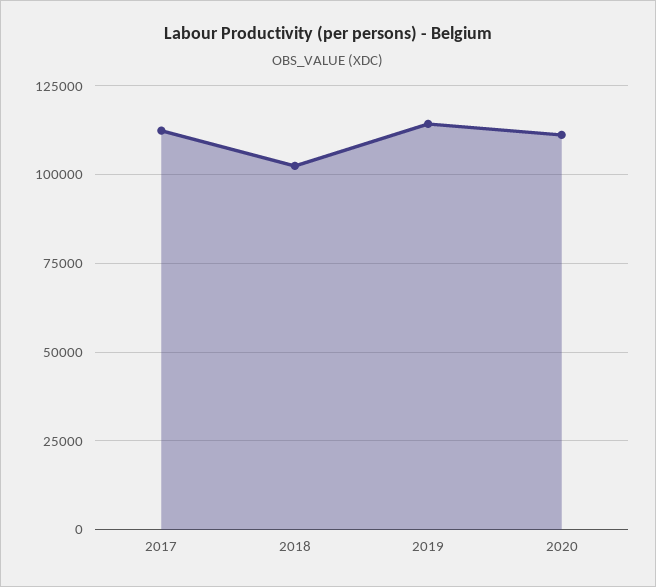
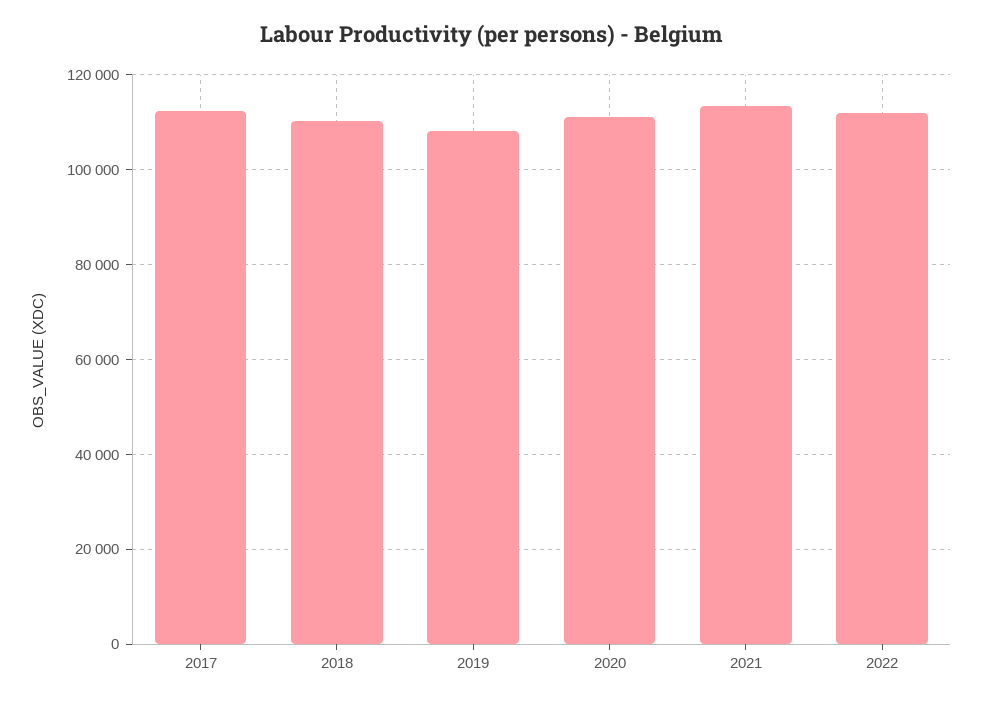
2018: 102500 -> 110000
2019: 115000 -> 108000
2021: none -> 114000
2022: none -> 112000

